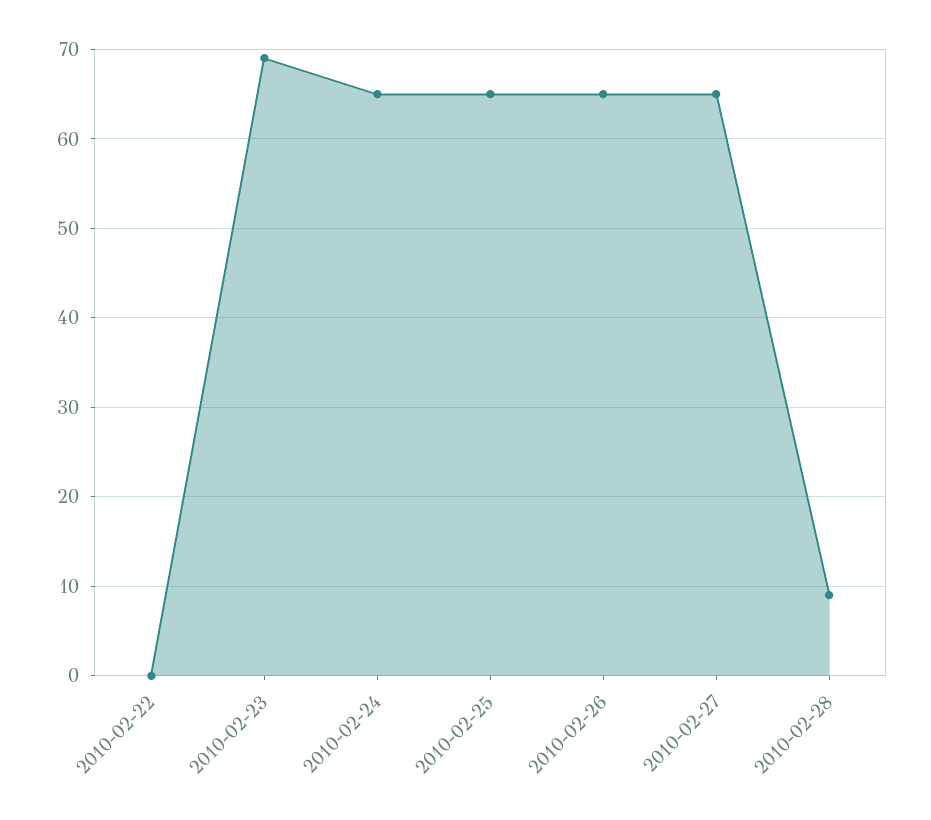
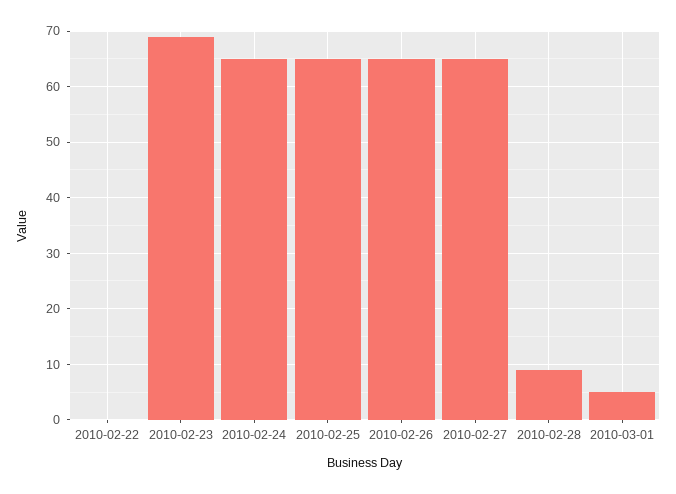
2010-03-01: none -> 5

